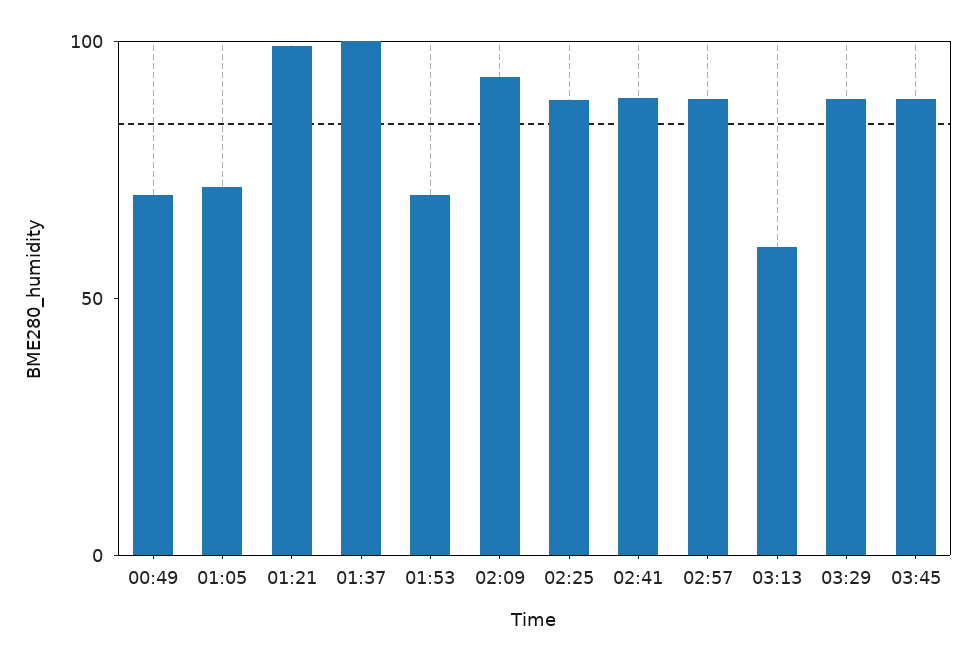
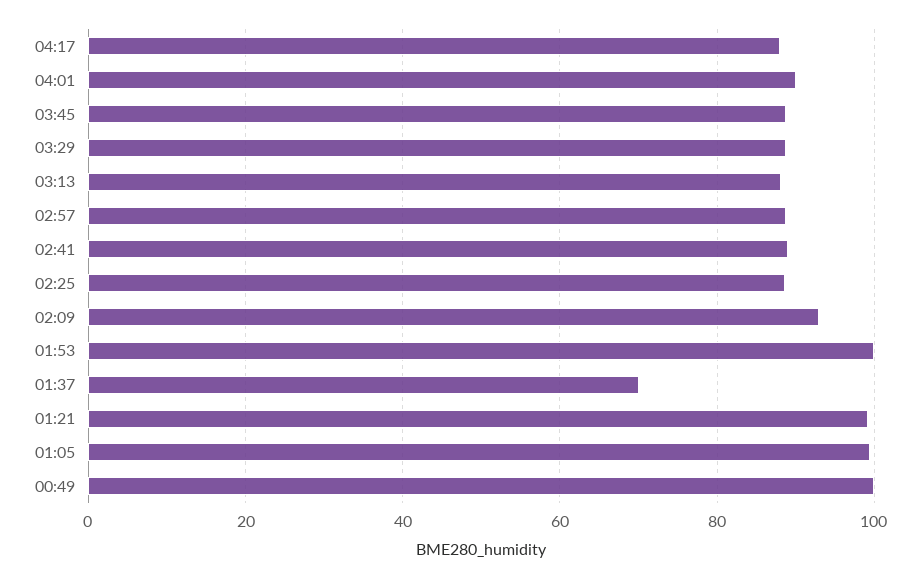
00:49: 70 -> 100
01:05: 70 -> 100
01:37: 100 -> 70
01:53: 70 -> 100
03:13: 60 -> 88
04:17: none -> 88
04:01: none -> 90

